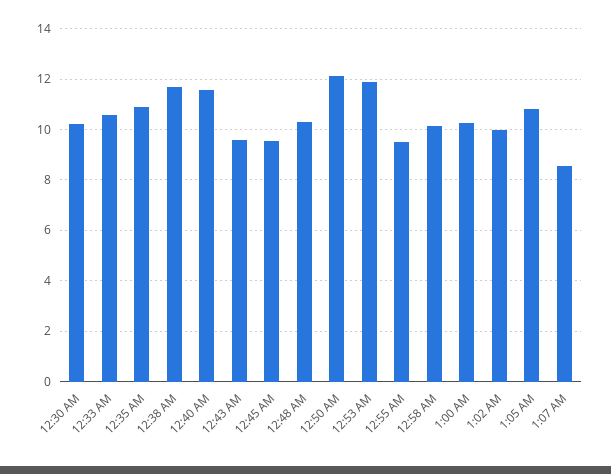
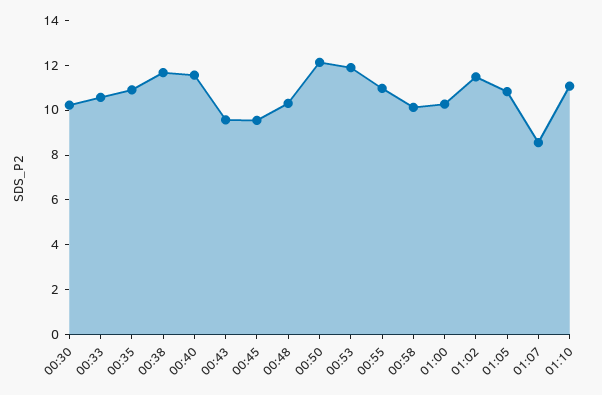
12:55 AM: 9.5 -> 11
1:02 AM: 10 -> 11.5
01:10: none -> 11

